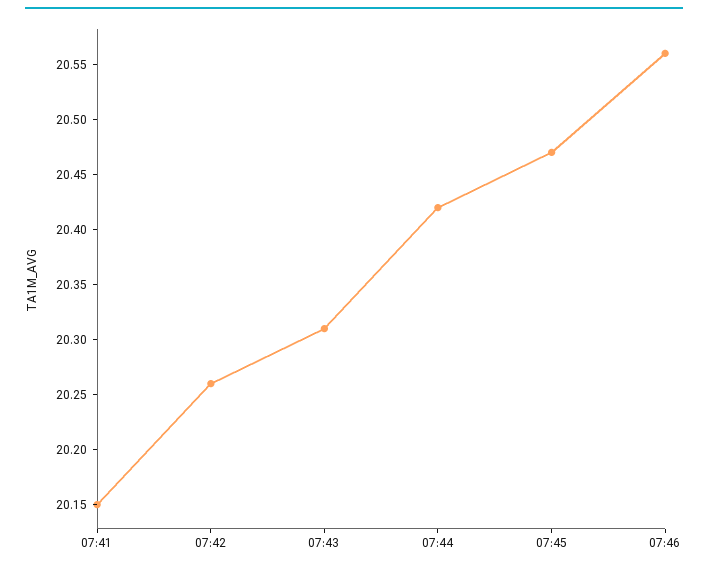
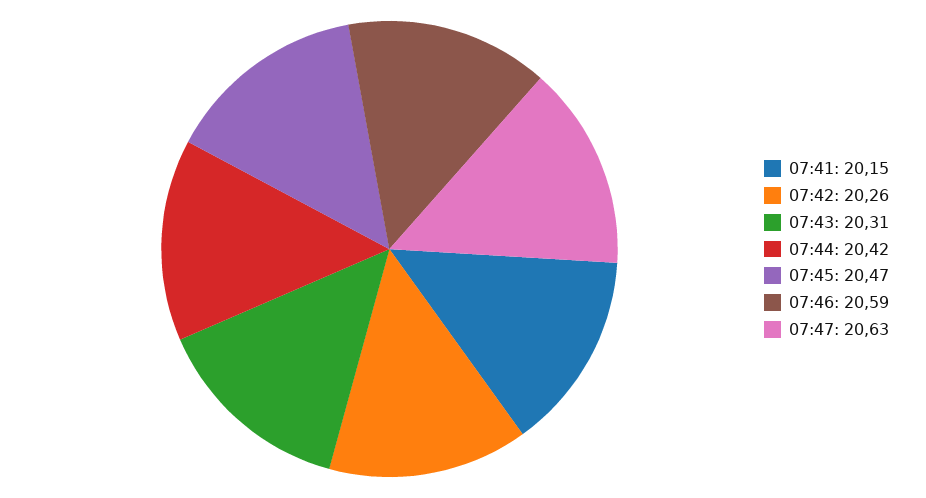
07:46: 20.56 -> 20.59
07:47: none -> 20.63

